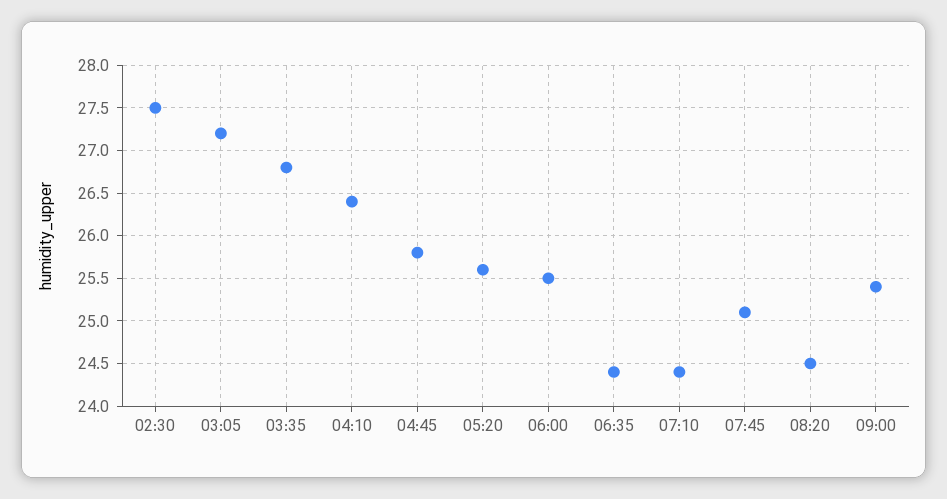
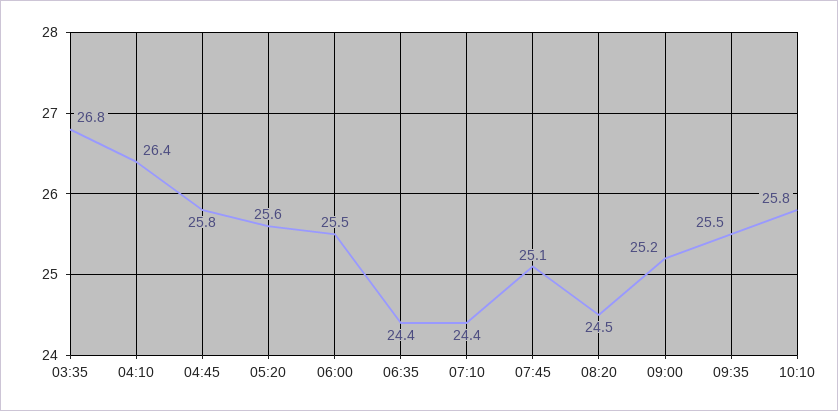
02:30: 27.5 -> none
03:05: 27.2 -> none
09:00: 25.4 -> 25.2
09:35: none -> 25.5
10:10: none -> 25.8

